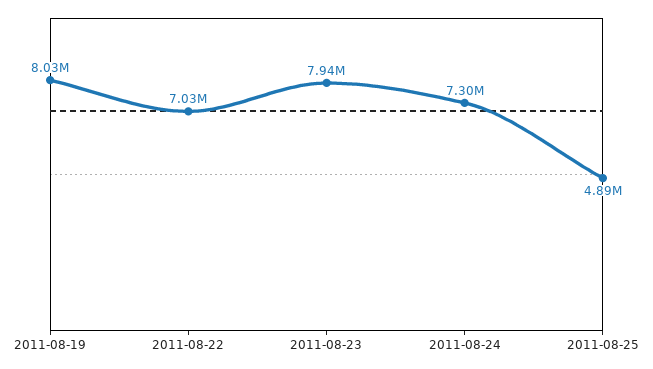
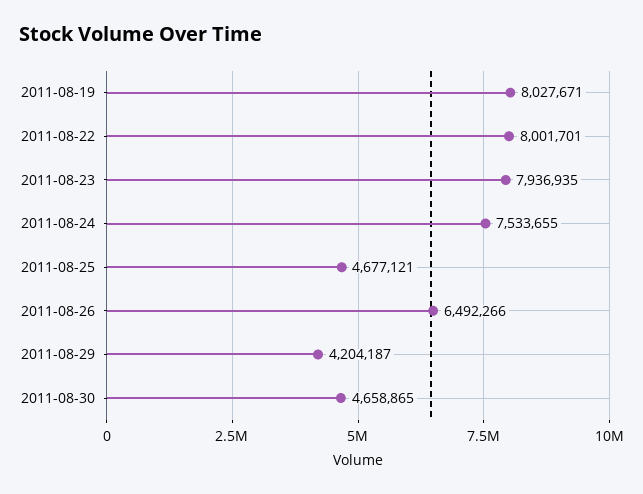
2011-08-22: 7030000 -> 8001701
2011-08-24: 7300000 -> 7533655
2011-08-25: 4890000 -> 4677121
2011-08-26: none -> 6492266
2011-08-29: none -> 4204187
2011-08-30: none -> 4658865

